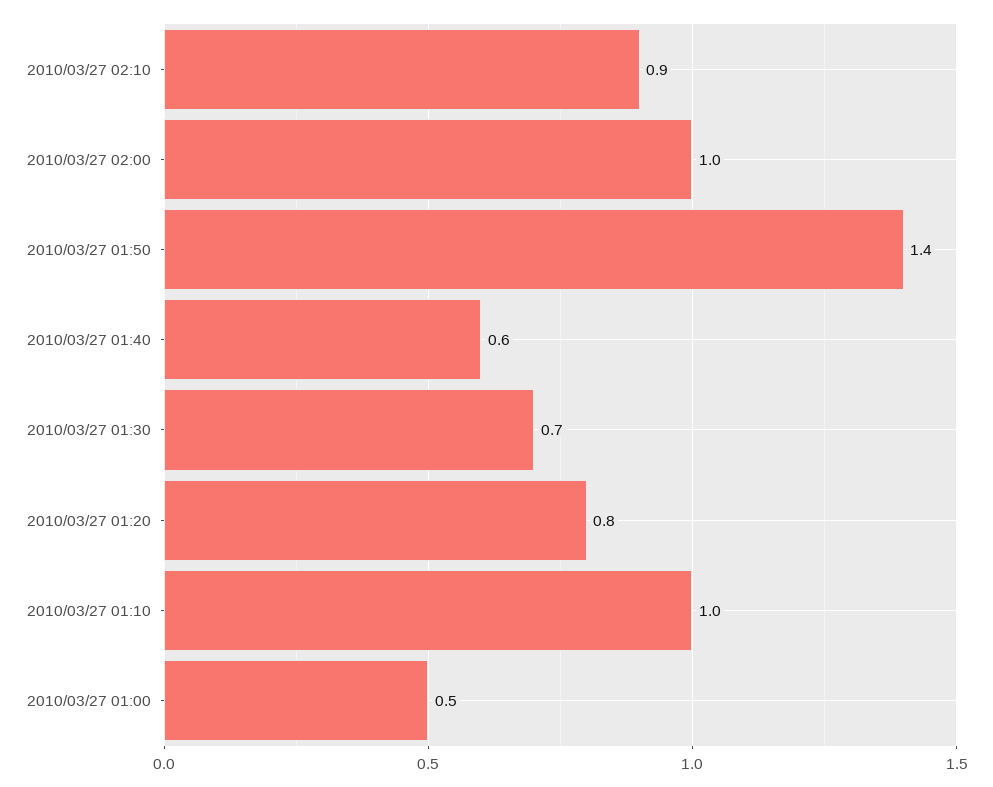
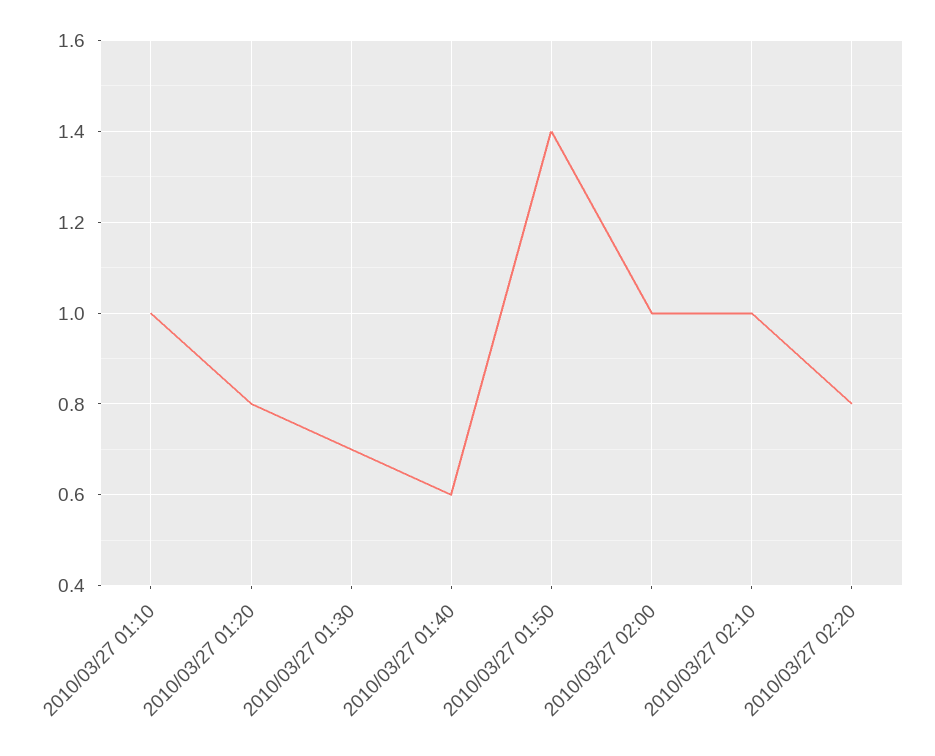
2010/03/27 02:10: 0.9 -> 1
2010/03/27 01:00: 0.5 -> none
2010/03/27 02:20: none -> 0.8

